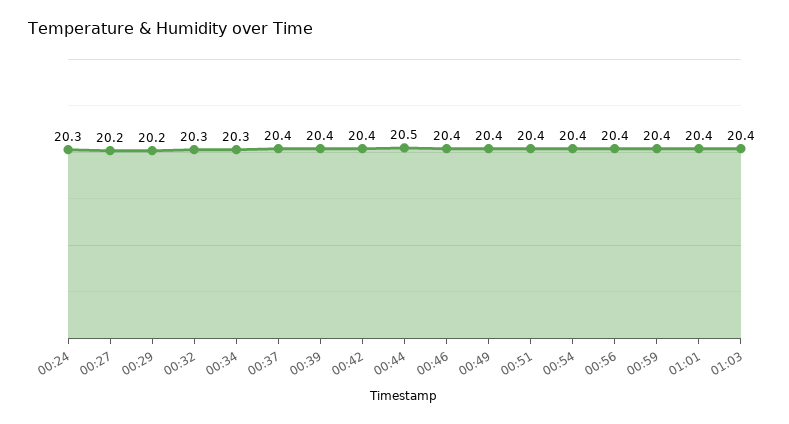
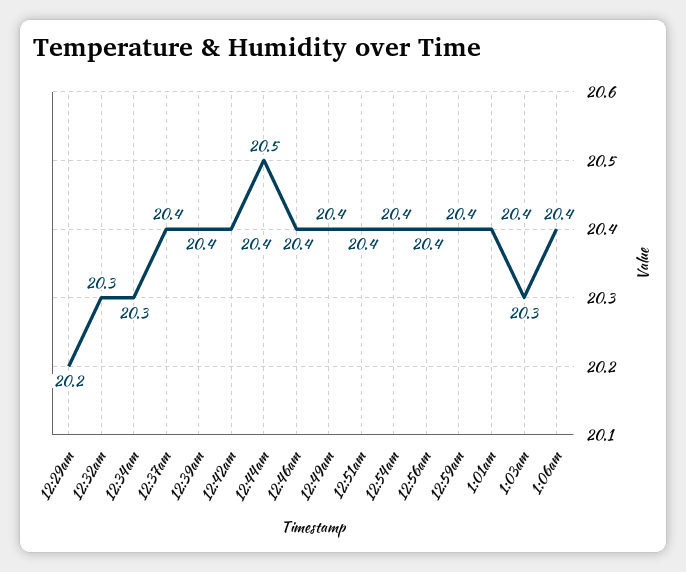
00:24: 20.3 -> none
00:27: 20.2 -> none
01:03: 20.4 -> 20.3
1:06am: none -> 20.4

